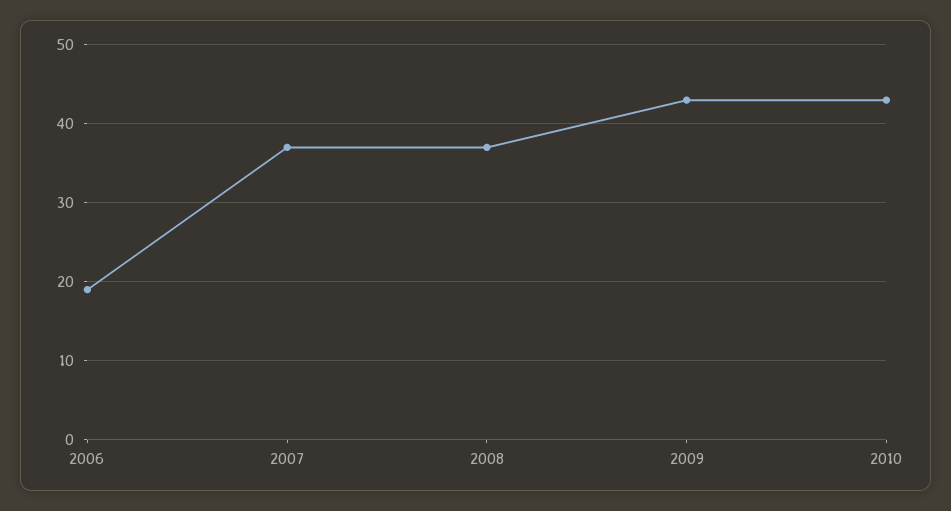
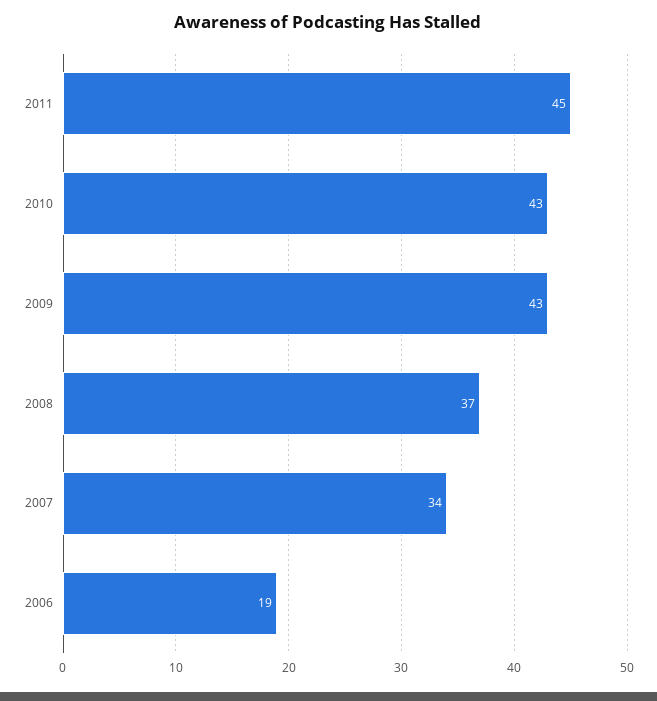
2007: 37 -> 34
2011: none -> 45

